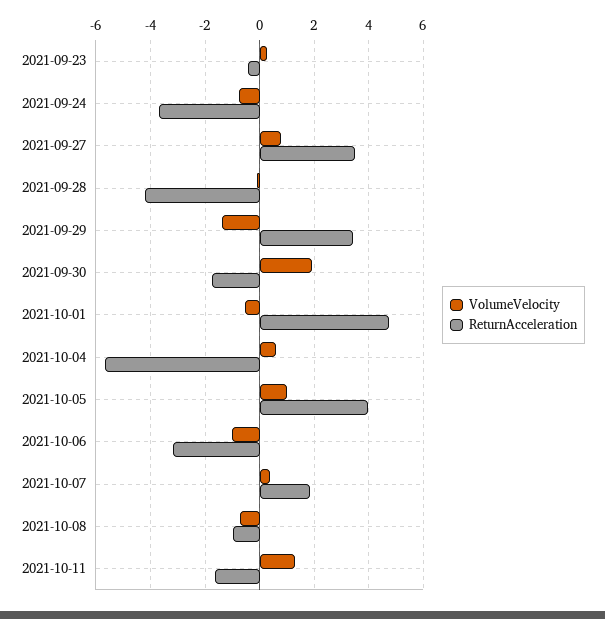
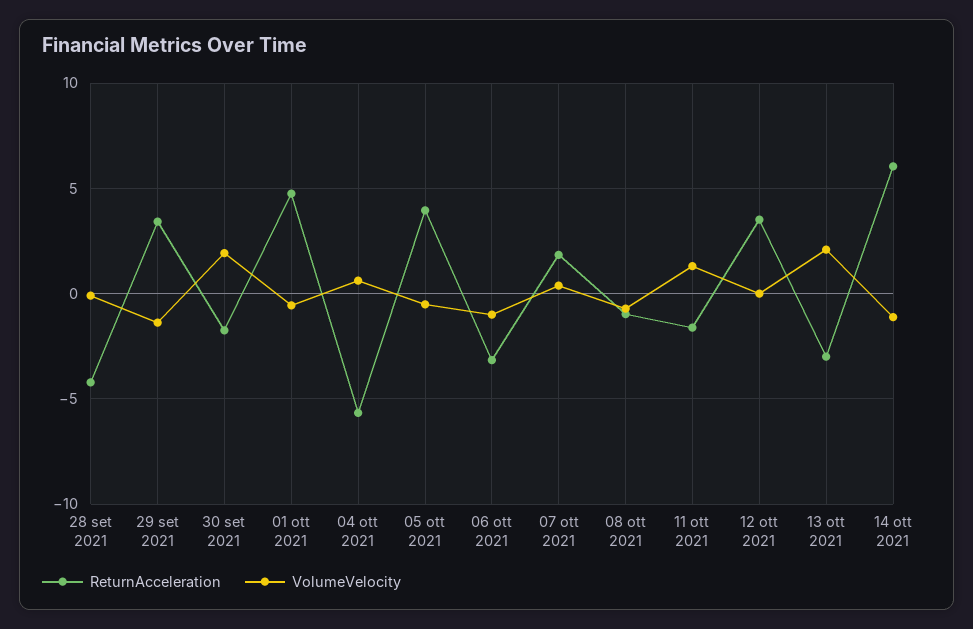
VolumeVelocity, 2021-09-23: 0.25 -> none
ReturnAcceleration, 2021-09-23: -0.5 -> none
VolumeVelocity, 2021-09-24: -0.75 -> none
ReturnAcceleration, 2021-09-24: -3.75 -> none
VolumeVelocity, 2021-09-27: 0.75 -> none
ReturnAcceleration, 2021-09-27: 3.5 -> none
VolumeVelocity, 2021-10-05: 1 -> -0.5
ReturnAcceleration, 12 ott 2021: none -> 3.5
VolumeVelocity, 12 ott 2021: none -> 0
ReturnAcceleration, 13 ott 2021: none -> -3
VolumeVelocity, 13 ott 2021: none -> 2
ReturnAcceleration, 14 ott 2021: none -> 6
VolumeVelocity, 14 ott 2021: none -> -1

